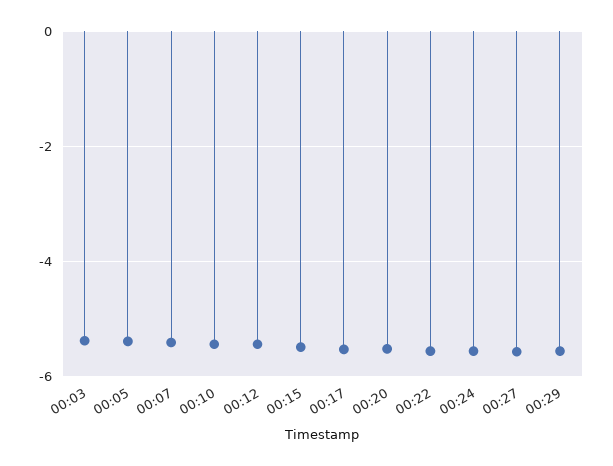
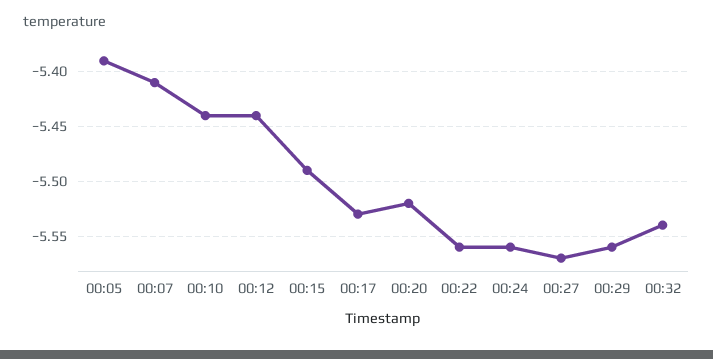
00:03: -5.4 -> none
00:32: none -> -5.54

